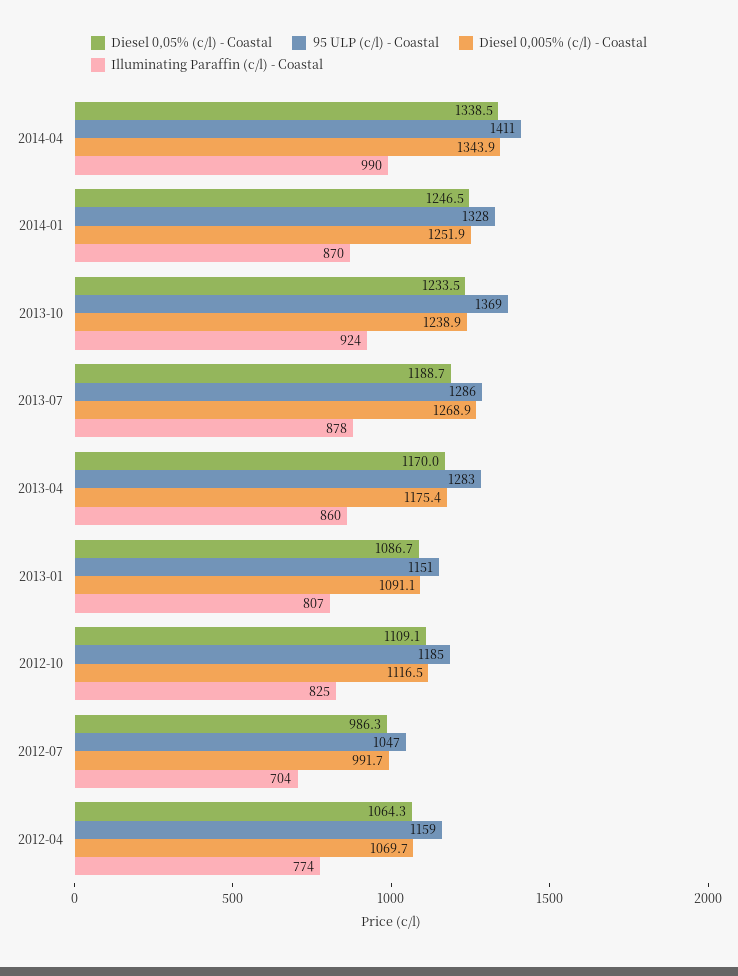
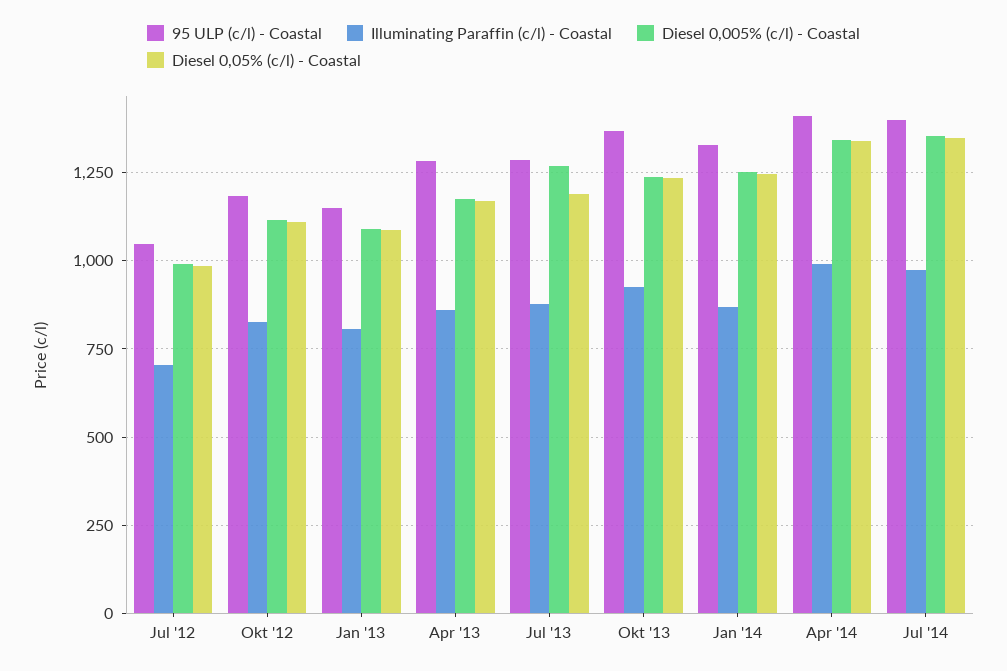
Diesel 0,05% (c/l) - Coastal, 2012-04: 1064.3 -> none
95 ULP (c/l) - Coastal, 2012-04: 1159 -> none
Diesel 0,005% (c/l) - Coastal, 2012-04: 1069.7 -> none
Illuminating Paraffin (c/l) - Coastal, 2012-04: 774 -> none
95 ULP (c/l) - Coastal, Jul '14: none -> 1400
Illuminating Paraffin (c/l) - Coastal, Jul '14: none -> 975
Diesel 0,005% (c/l) - Coastal, Jul '14: none -> 1350
Diesel 0,05% (c/l) - Coastal, Jul '14: none -> 1350

